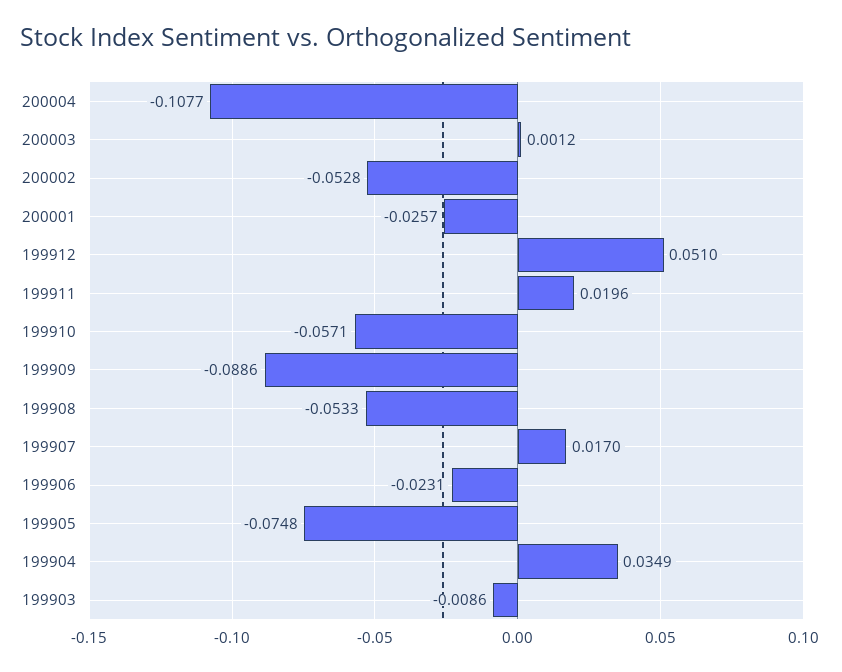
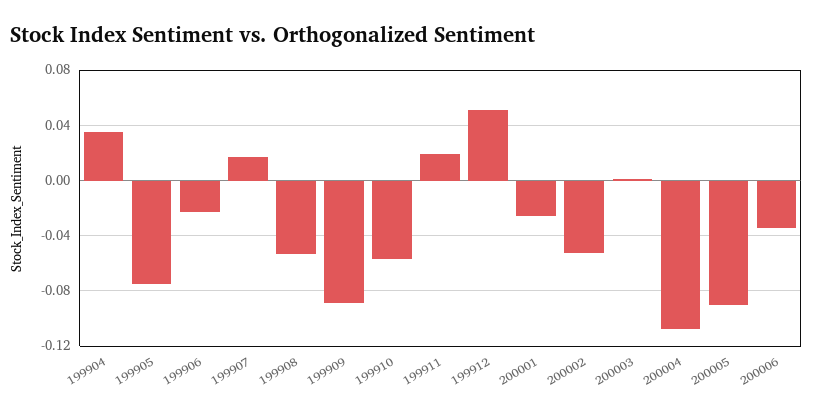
199903: -0.0086 -> none
200005: none -> -0.09
200006: none -> -0.035

